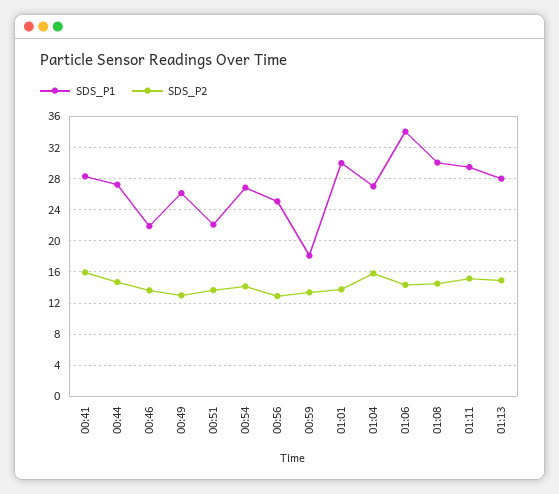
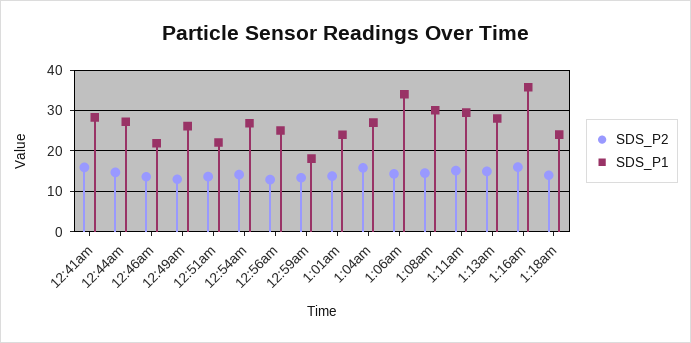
SDS_P1, 01:01: 30 -> 24
SDS_P2, 1:16am: none -> 16
SDS_P1, 1:16am: none -> 36
SDS_P2, 1:18am: none -> 14
SDS_P1, 1:18am: none -> 24

